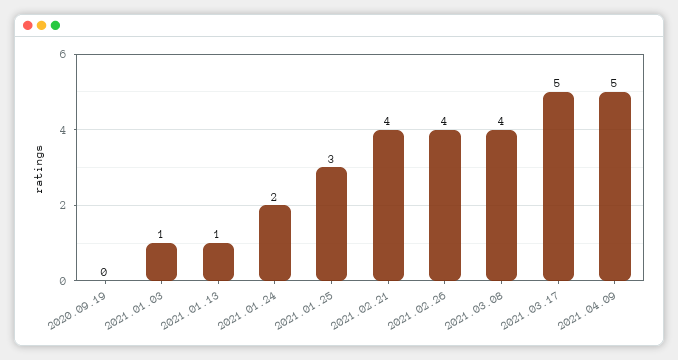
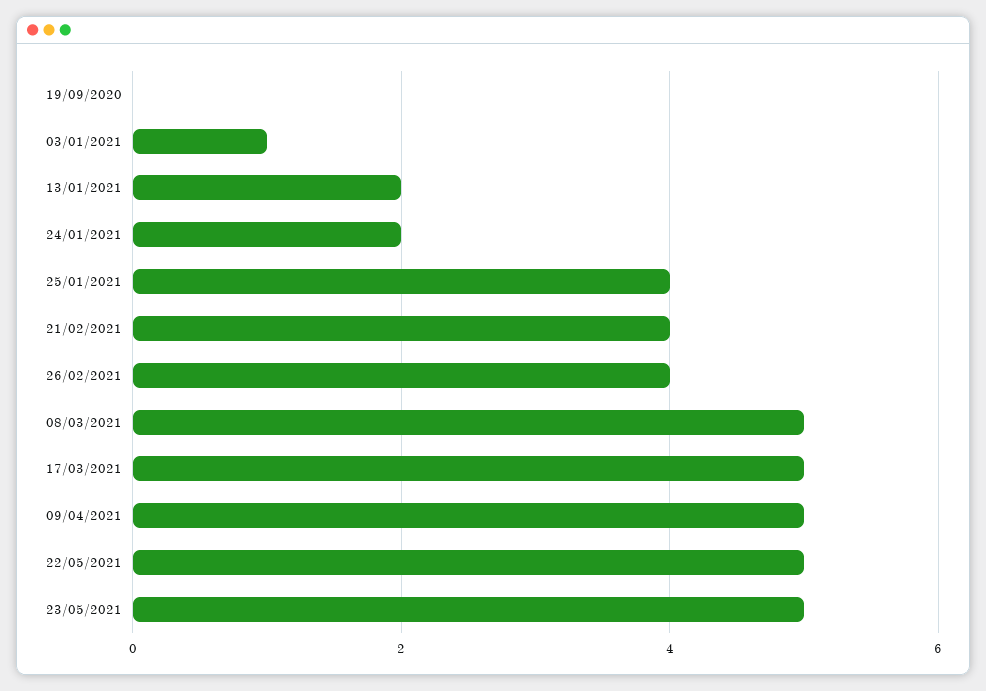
2021.01.13: 1 -> 2
2021.01.25: 3 -> 4
2021.03.08: 4 -> 5
22/05/2021: none -> 5
23/05/2021: none -> 5

